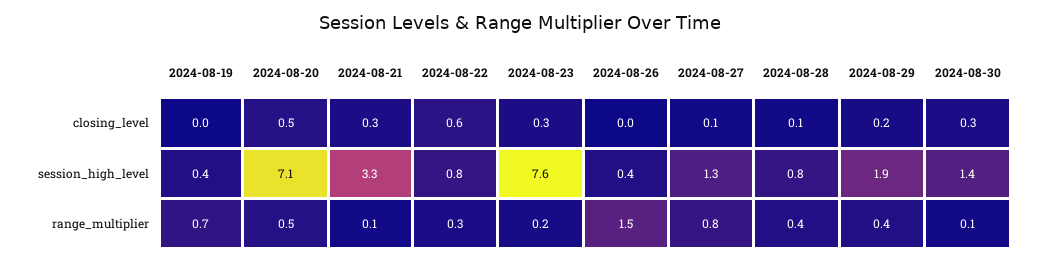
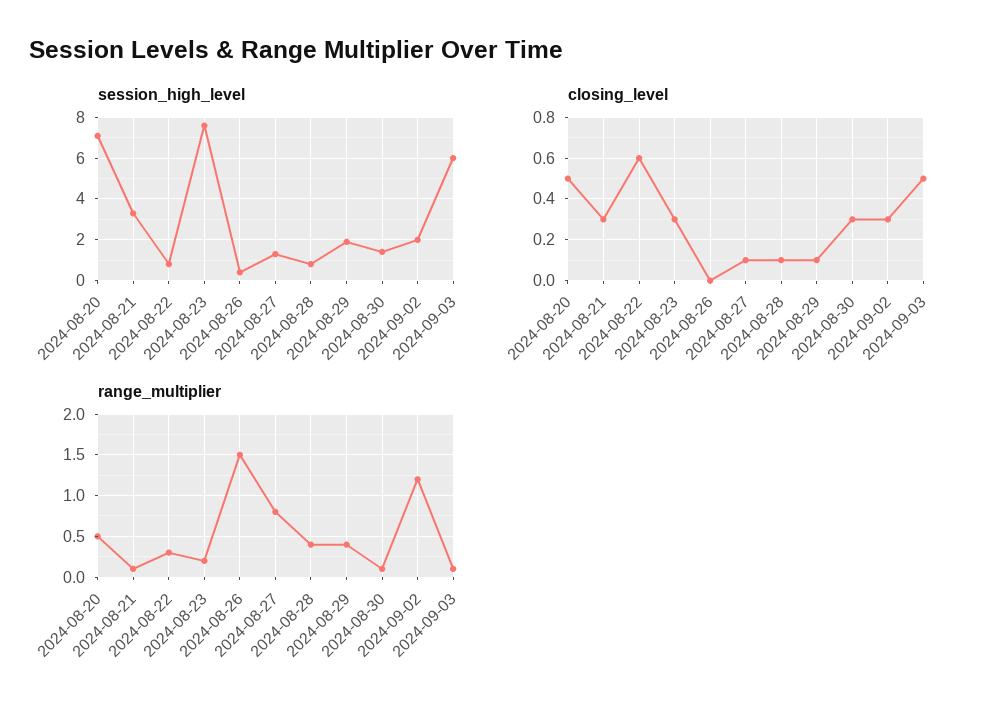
closing_level, 2024-08-19: 0 -> none
closing_level, 2024-08-29: 0.2 -> 0.1
session_high_level, 2024-08-19: 0.4 -> none
range_multiplier, 2024-08-19: 0.7 -> none
session_high_level, 2024-09-02: none -> 2
session_high_level, 2024-09-03: none -> 6
closing_level, 2024-09-02: none -> 0.3
closing_level, 2024-09-03: none -> 0.5
range_multiplier, 2024-09-02: none -> 1.2
range_multiplier, 2024-09-03: none -> 0.1

